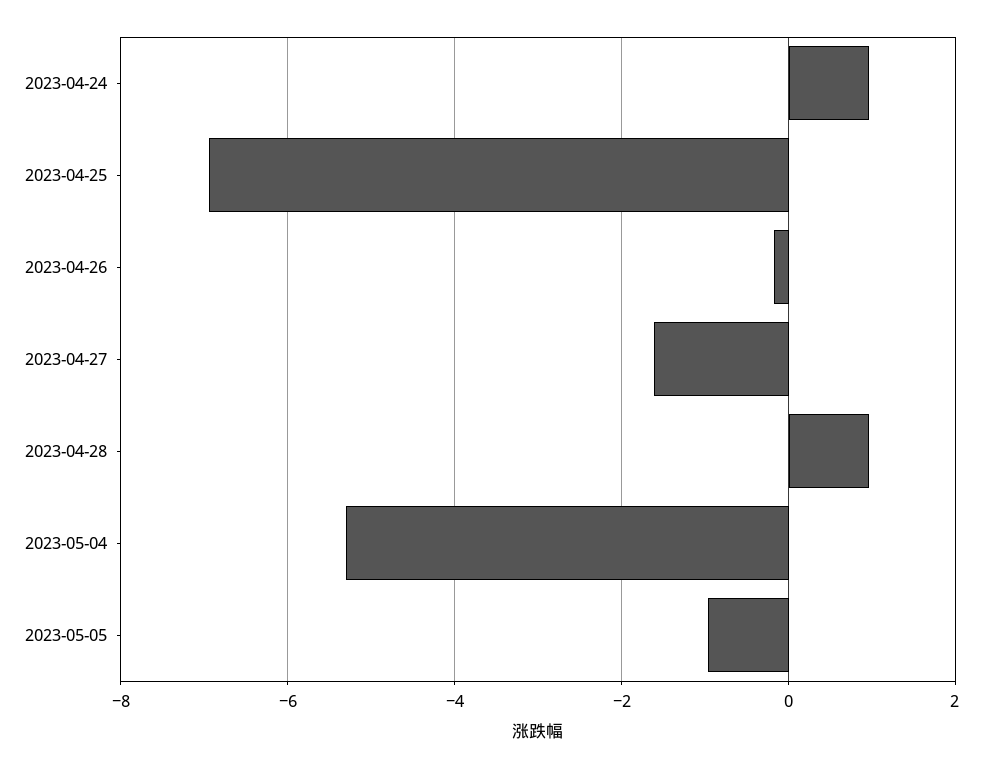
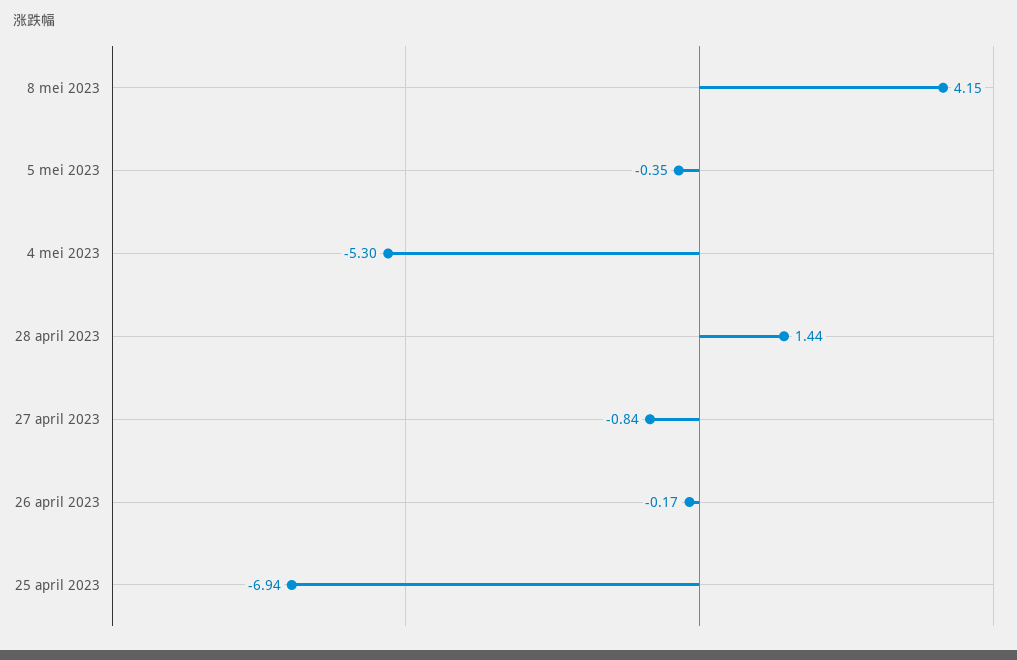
2023-04-24: 1 -> none
2023-04-27: -1.6 -> -0.84
2023-04-28: 1 -> 1.44
2023-05-05: -1 -> -0.35
8 mei 2023: none -> 4.15

